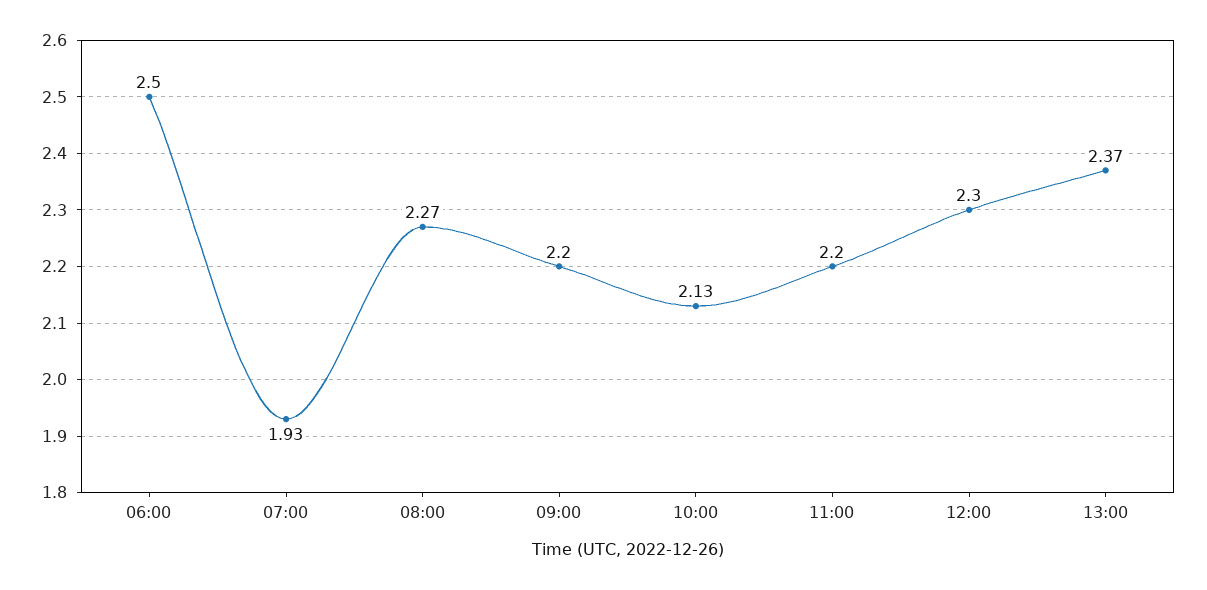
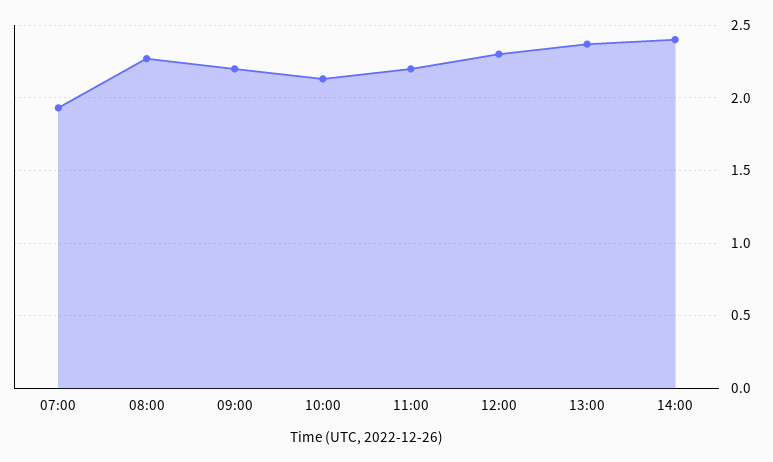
06:00: 2.5 -> none
14:00: none -> 2.4

